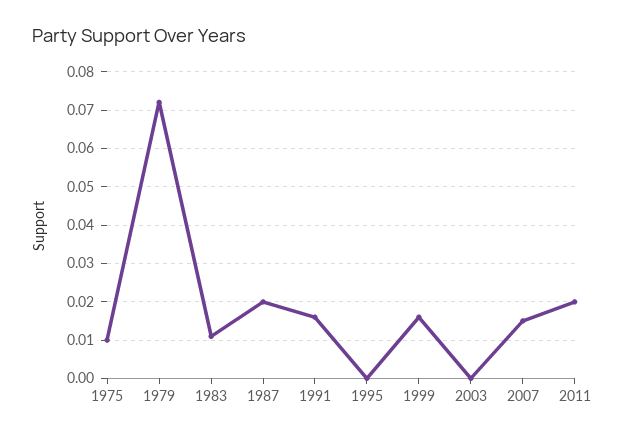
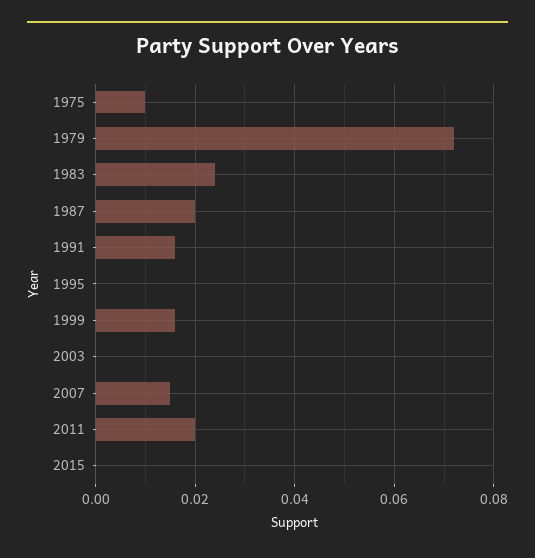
1983: 0.01 -> 0.025
2015: none -> 0

